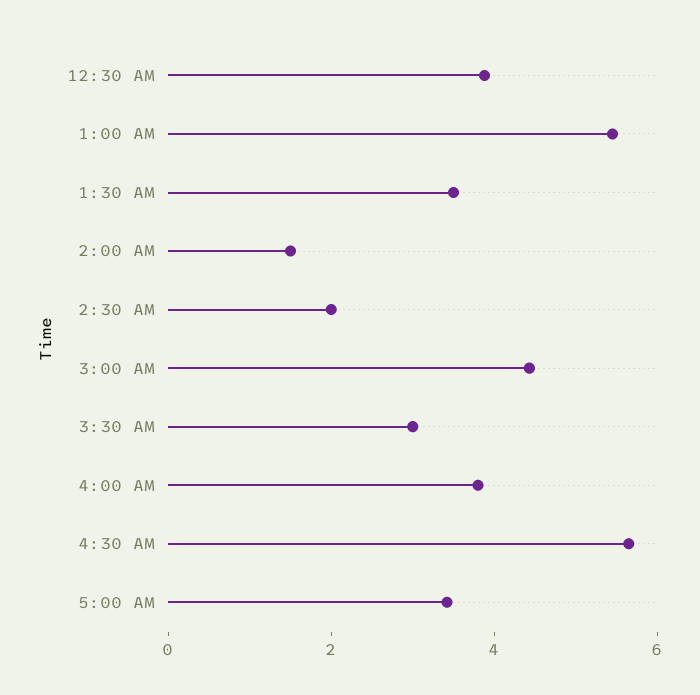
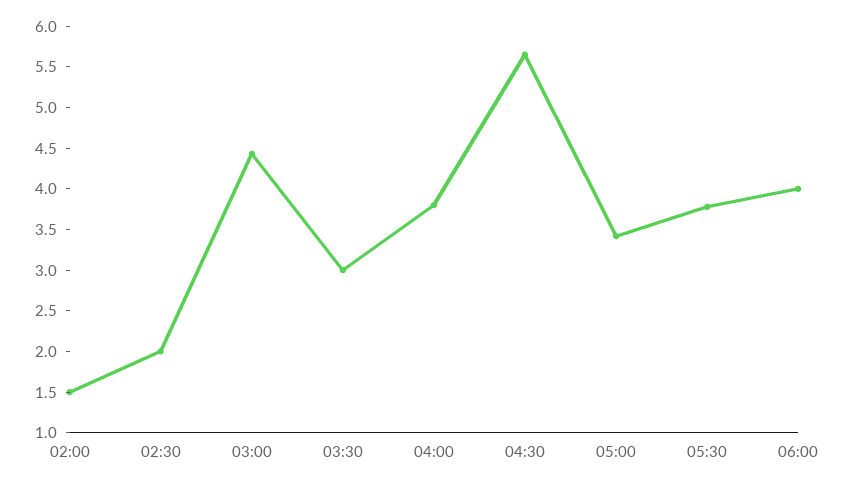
12:30 AM: 4 -> none
1:00 AM: 5.5 -> none
1:30 AM: 3.5 -> none
05:30: none -> 3.8
06:00: none -> 4

